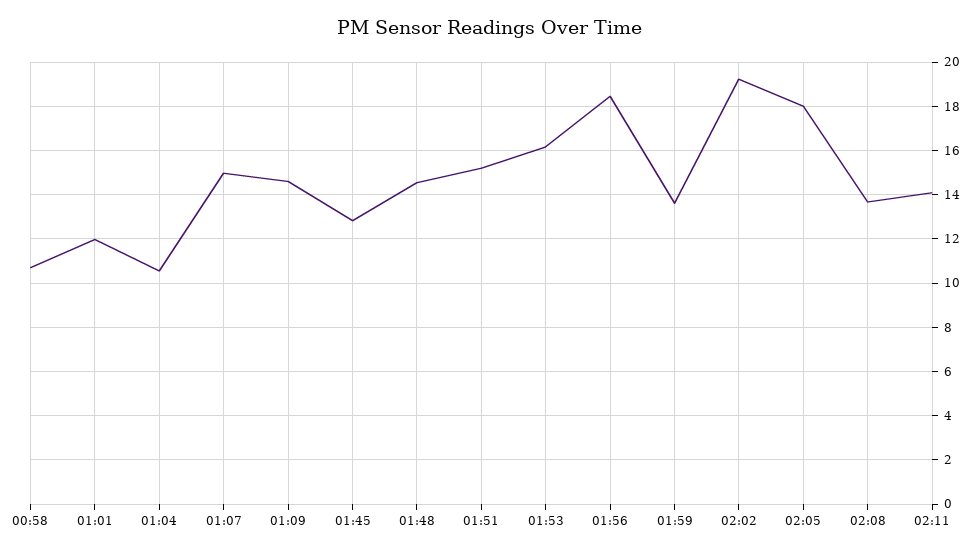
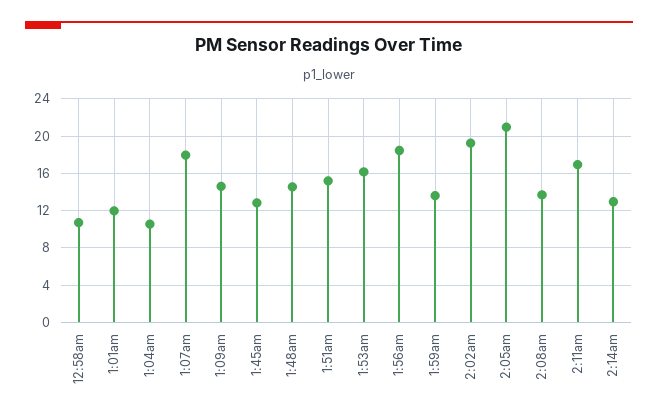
01:07: 15 -> 18
02:05: 18 -> 21
02:11: 14 -> 17
2:14am: none -> 13

